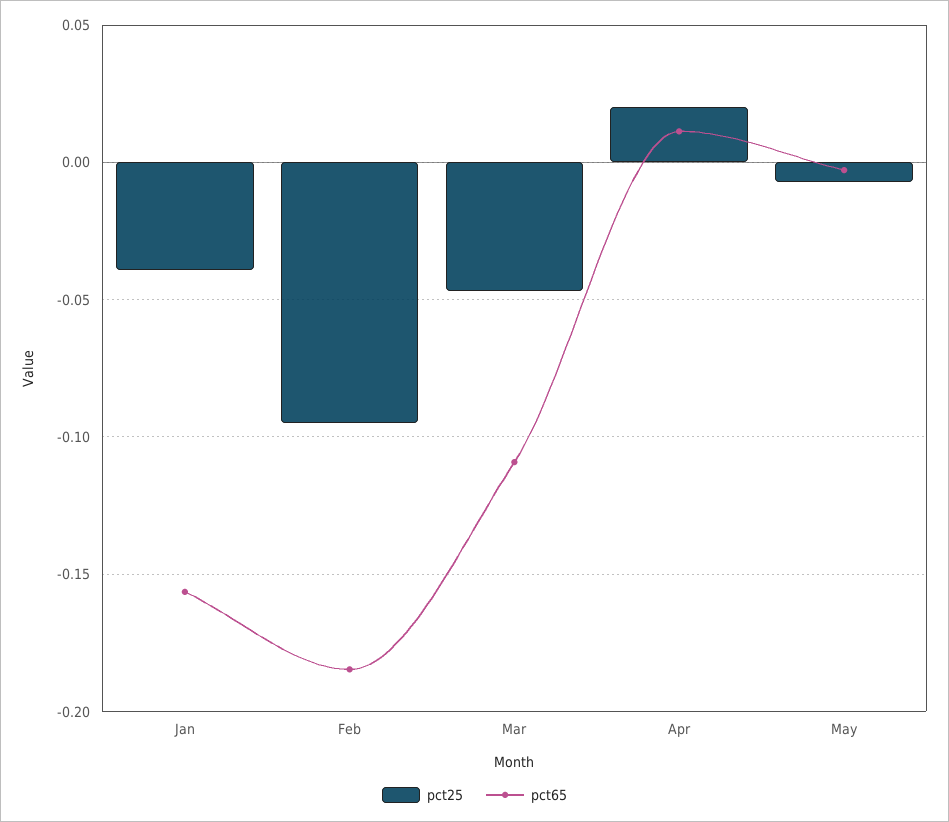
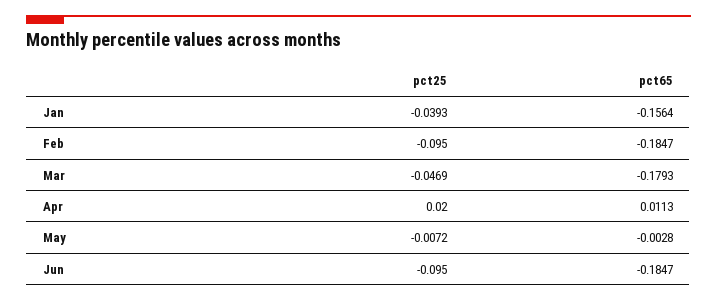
pct65, Mar: -0.11 -> -0.1793
pct25, Jun: none -> -0.095
pct65, Jun: none -> -0.1847

